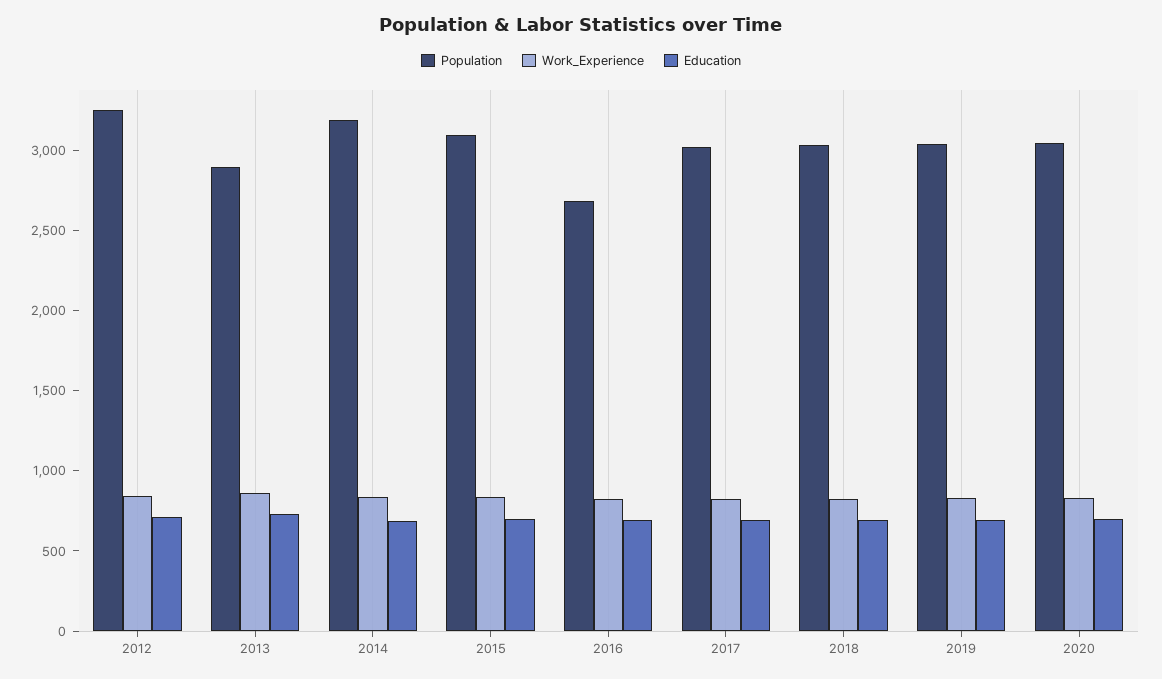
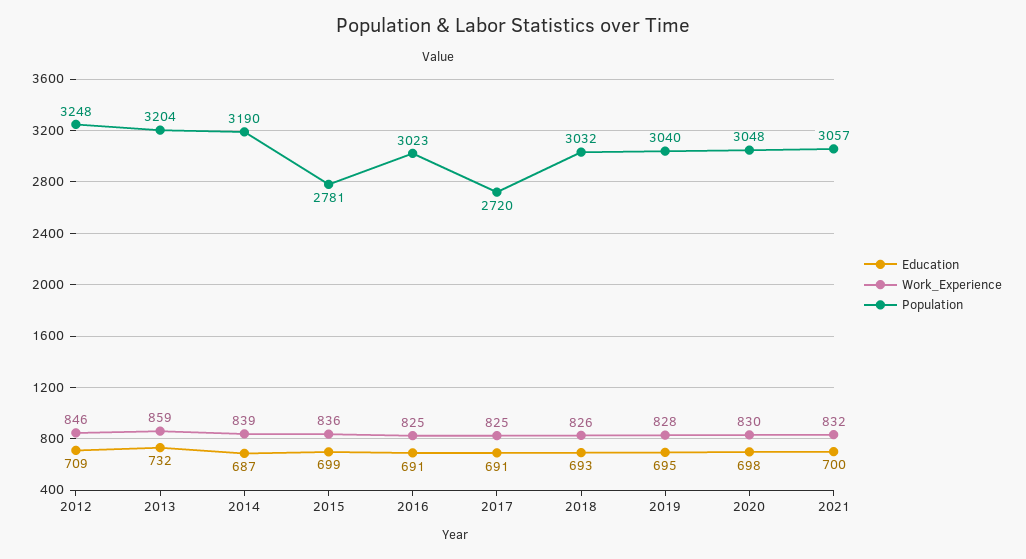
Population, 2013: 2900 -> 3204
Population, 2015: 3100 -> 2781
Population, 2016: 2700 -> 3023
Population, 2017: 3000 -> 2720
Education, 2021: none -> 700
Work_Experience, 2021: none -> 832
Population, 2021: none -> 3057

